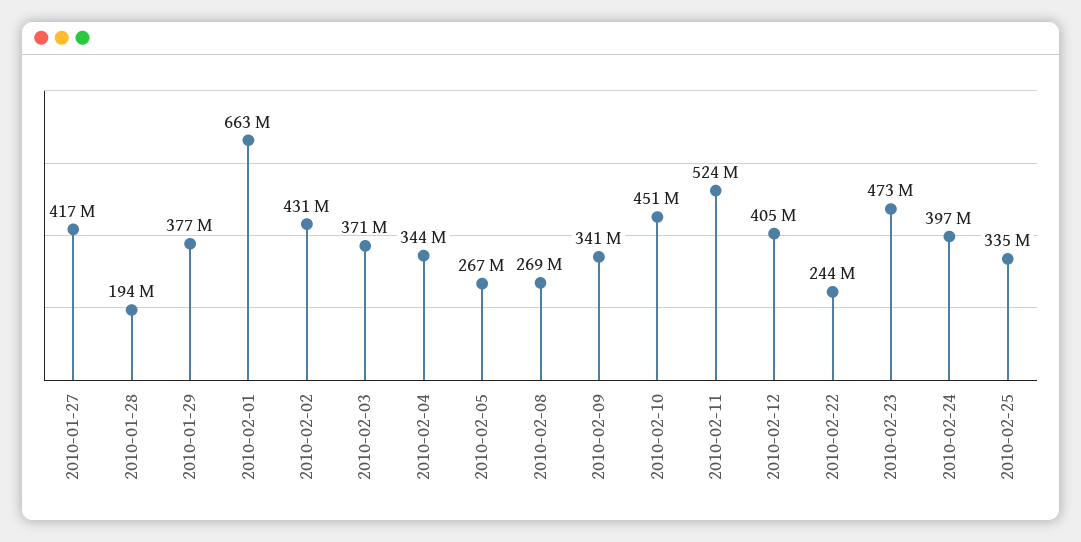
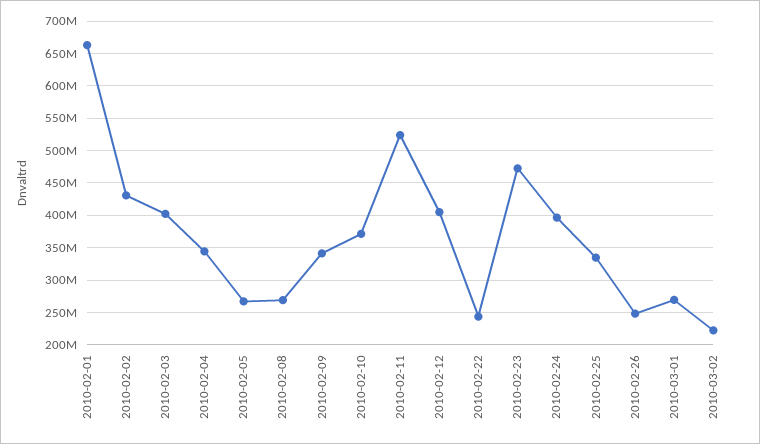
2010-01-27: 417000000 -> none
2010-01-28: 194000000 -> none
2010-01-29: 377000000 -> none
2010-02-03: 371000000 -> 400000000
2010-02-10: 451000000 -> 370000000
2010-02-26: none -> 250000000
2010-03-01: none -> 270000000
2010-03-02: none -> 220000000

